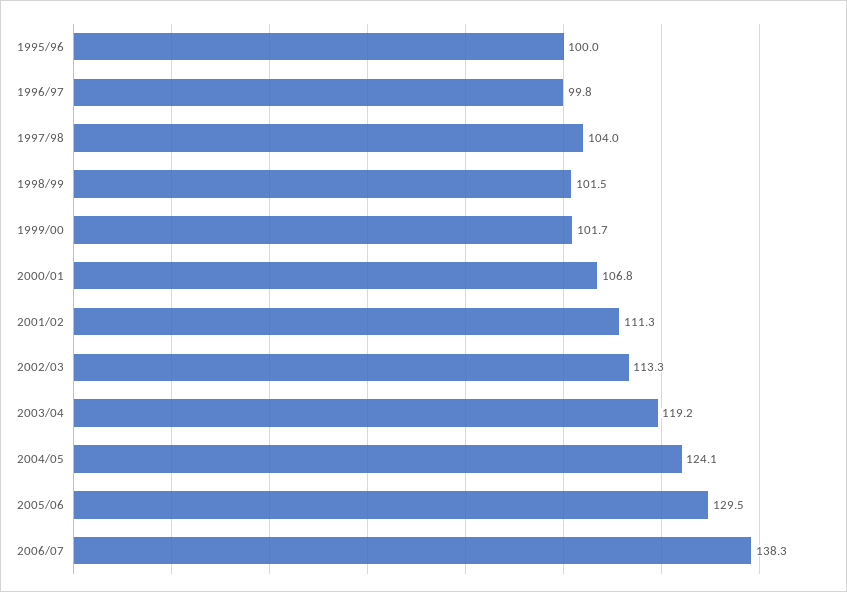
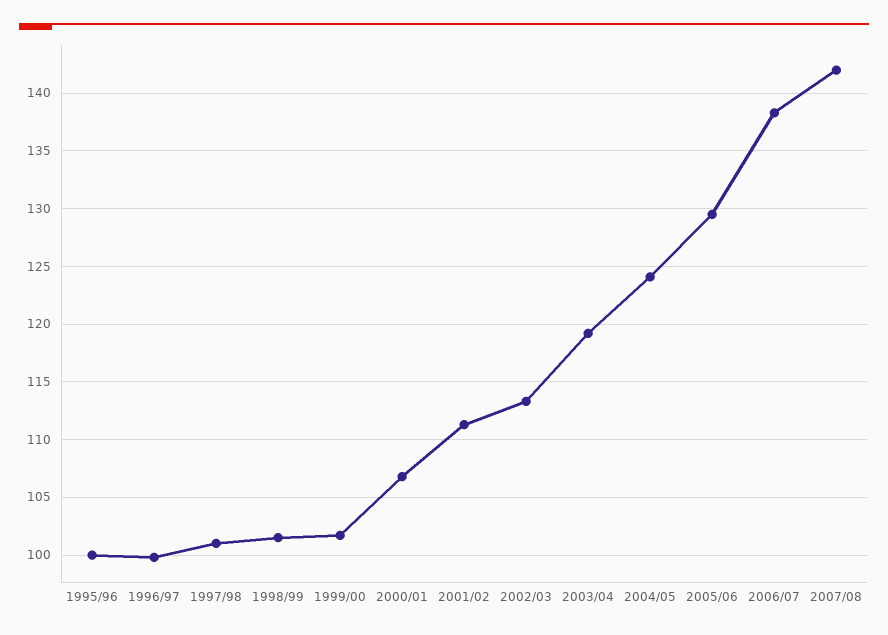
1997/98: 104 -> 101
2007/08: none -> 142

